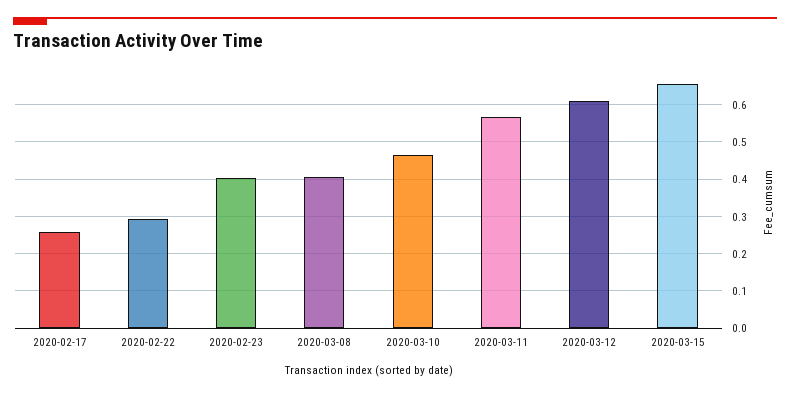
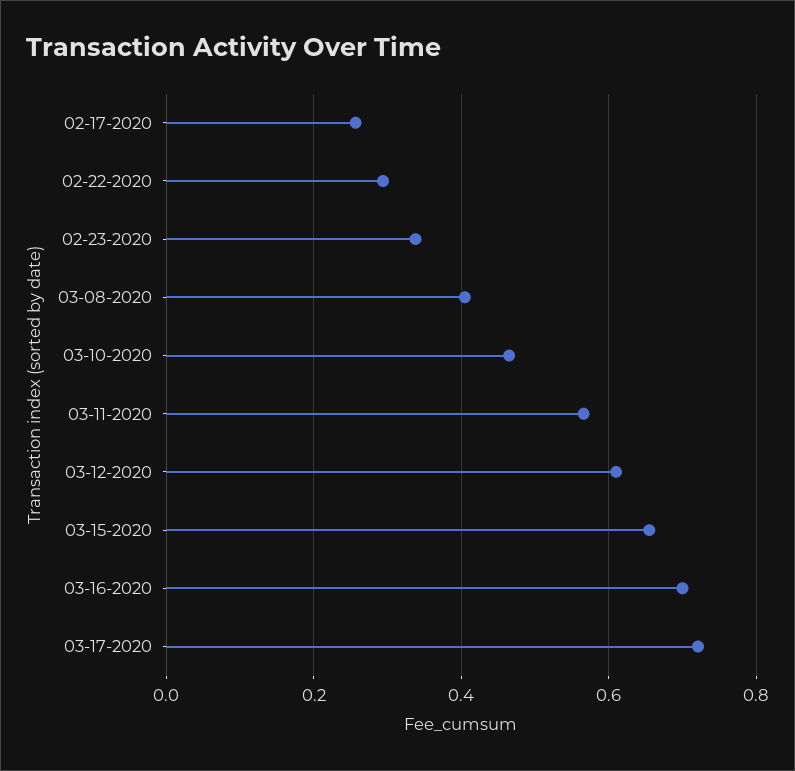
2020-02-23: 0.4 -> 0.34
03-16-2020: none -> 0.7
03-17-2020: none -> 0.72

